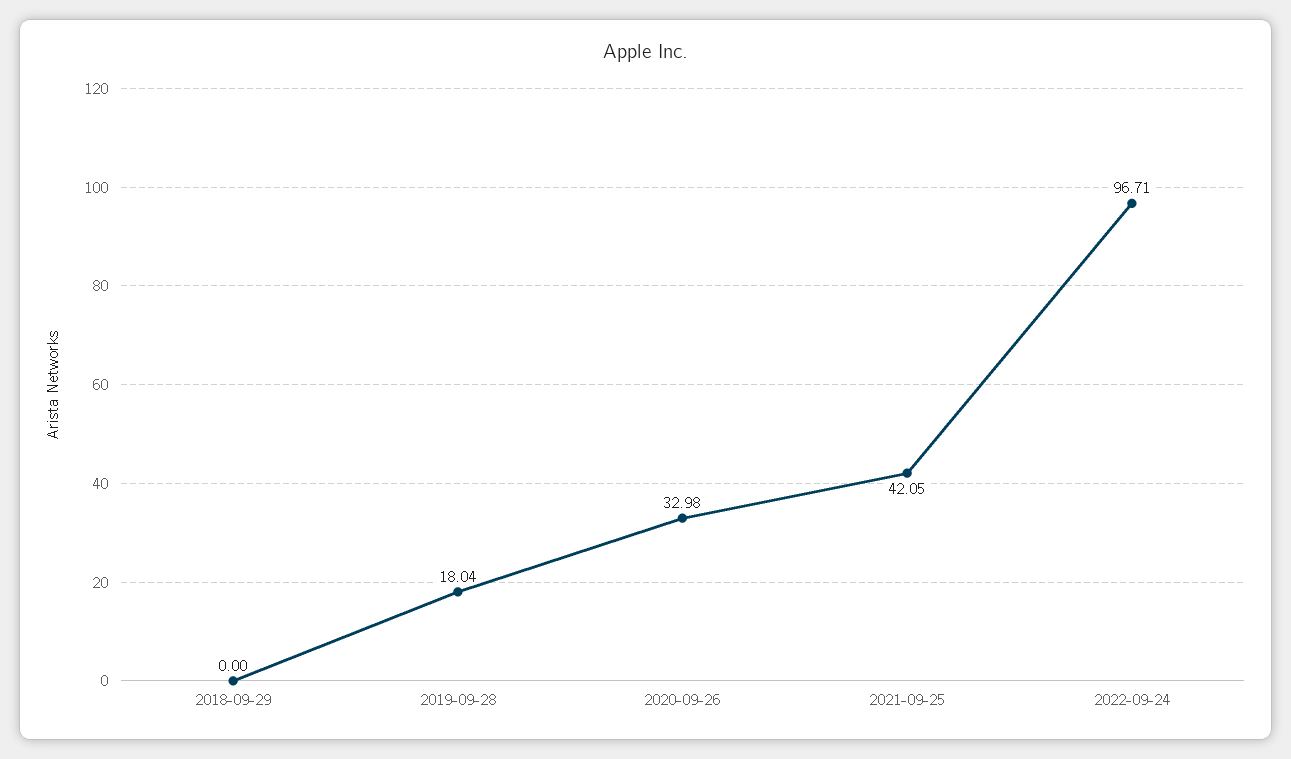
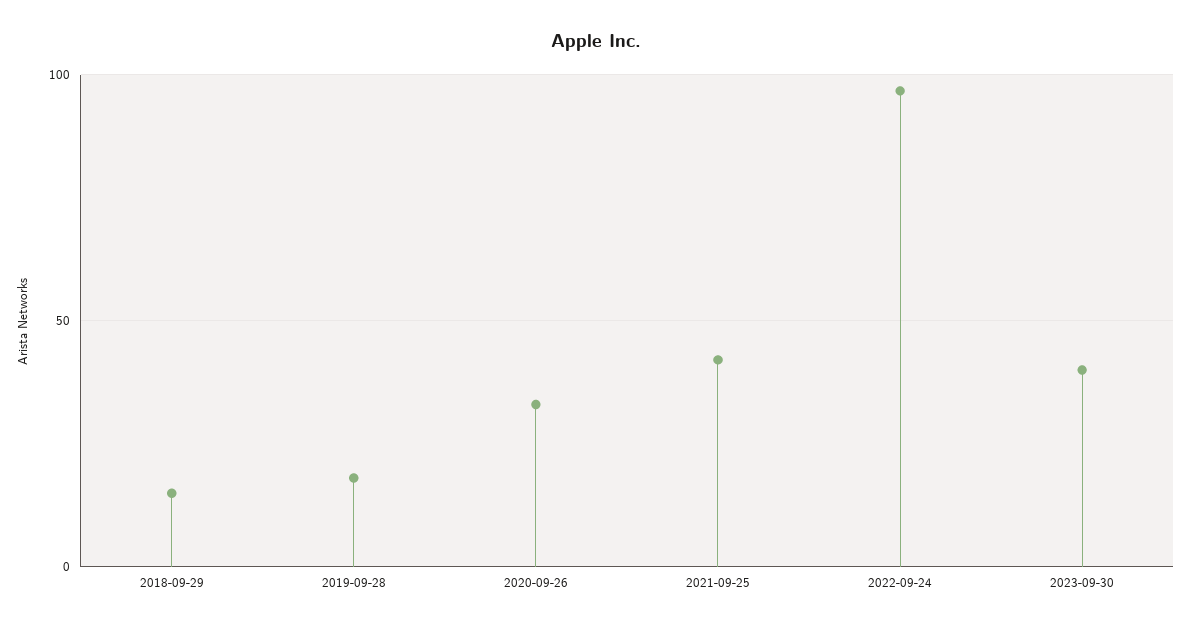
2018-09-29: 0 -> 15
2023-09-30: none -> 40

